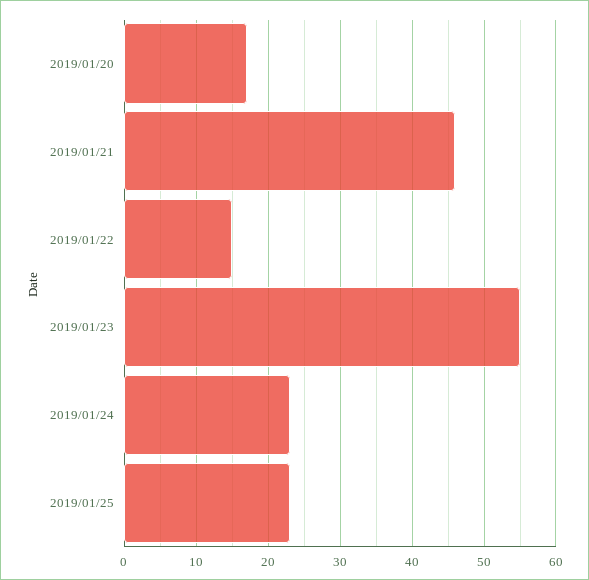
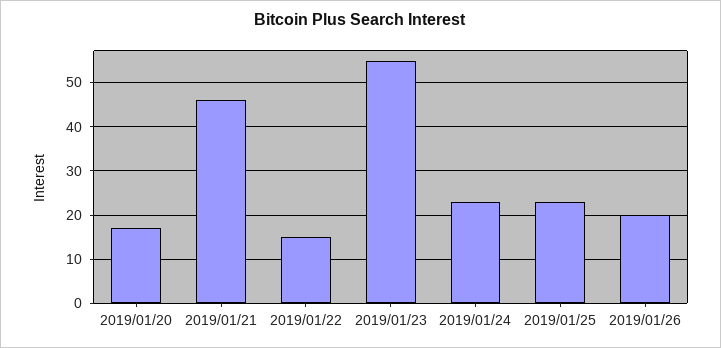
2019/01/26: none -> 20

